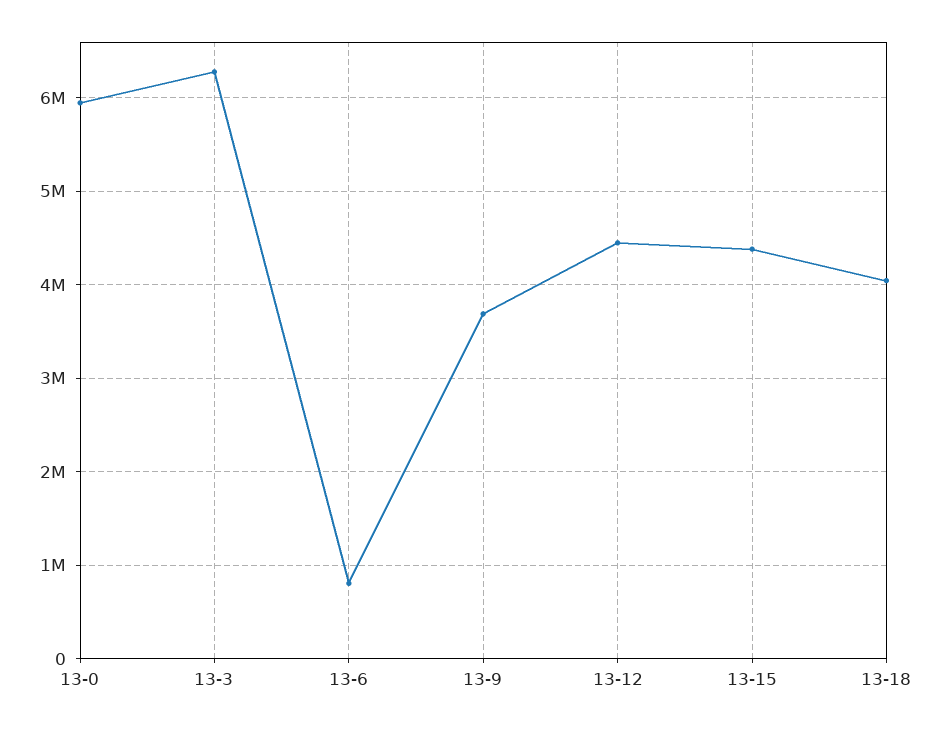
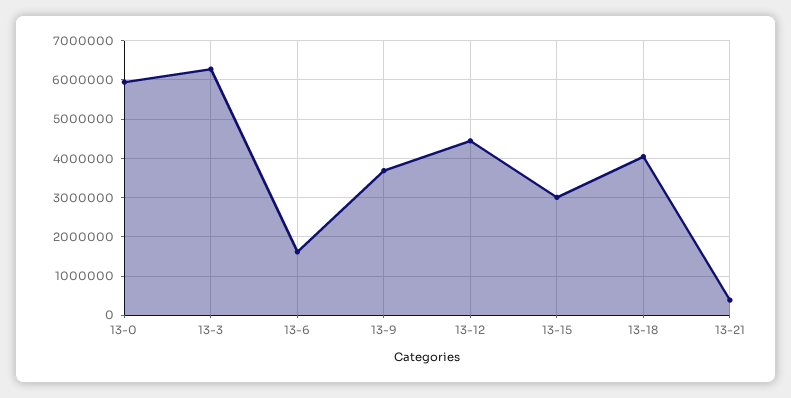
13-6: 800000 -> 1600000
13-15: 4400000 -> 3000000
13-21: none -> 400000

